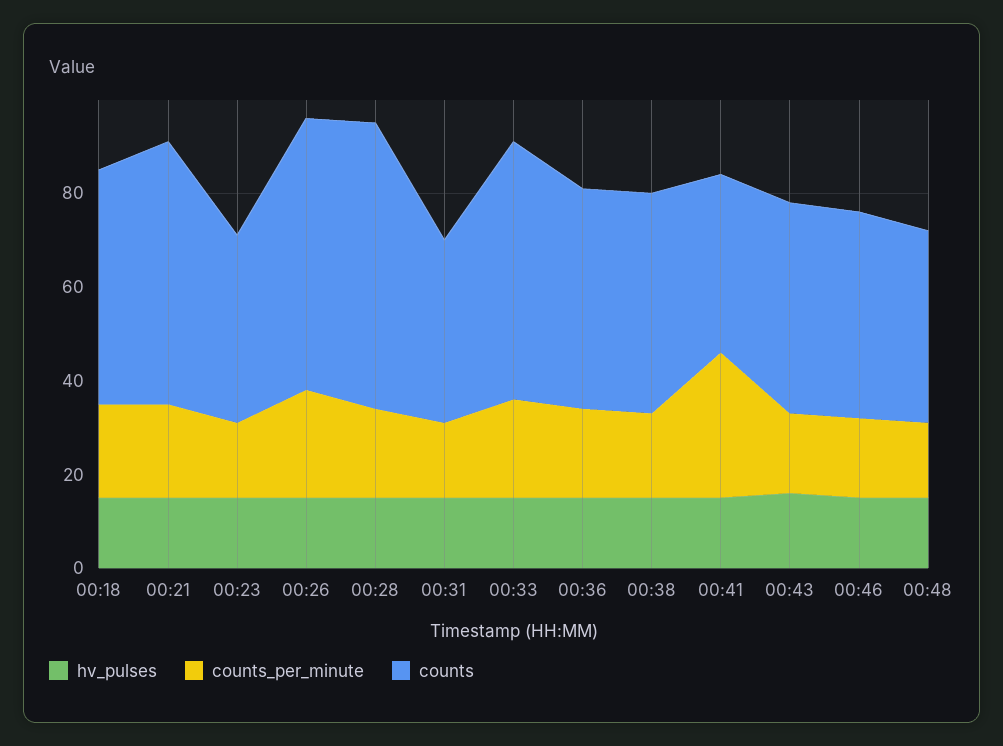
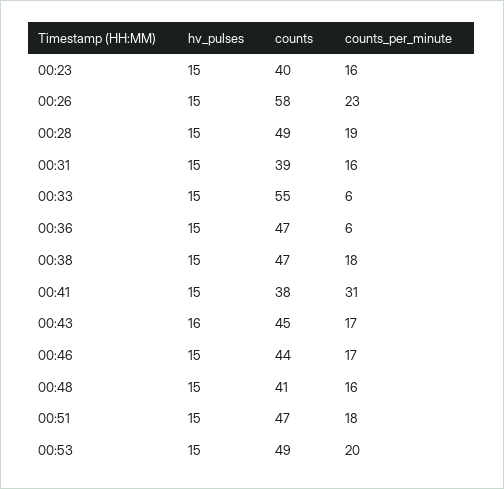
hv_pulses, 00:18: 15 -> none
counts_per_minute, 00:18: 20 -> none
counts, 00:18: 50 -> none
hv_pulses, 00:21: 15 -> none
counts_per_minute, 00:21: 20 -> none
counts, 00:21: 55 -> none
counts, 00:28: 60 -> 49
counts_per_minute, 00:33: 20 -> 6
counts_per_minute, 00:36: 20 -> 6
hv_pulses, 00:51: none -> 15
counts, 00:51: none -> 47
counts_per_minute, 00:51: none -> 18
hv_pulses, 00:53: none -> 15
counts, 00:53: none -> 49
counts_per_minute, 00:53: none -> 20

